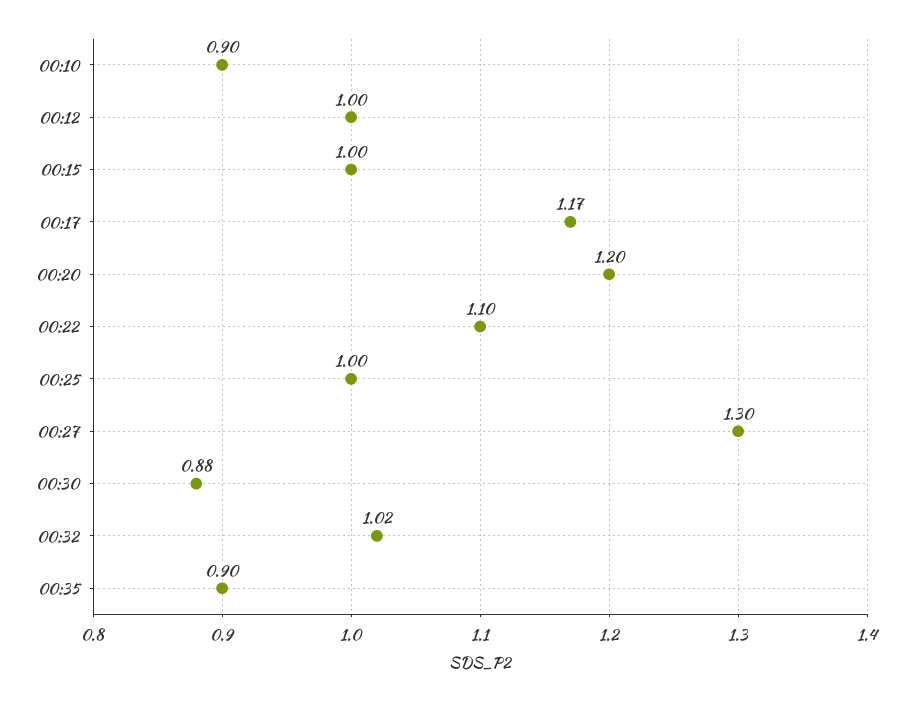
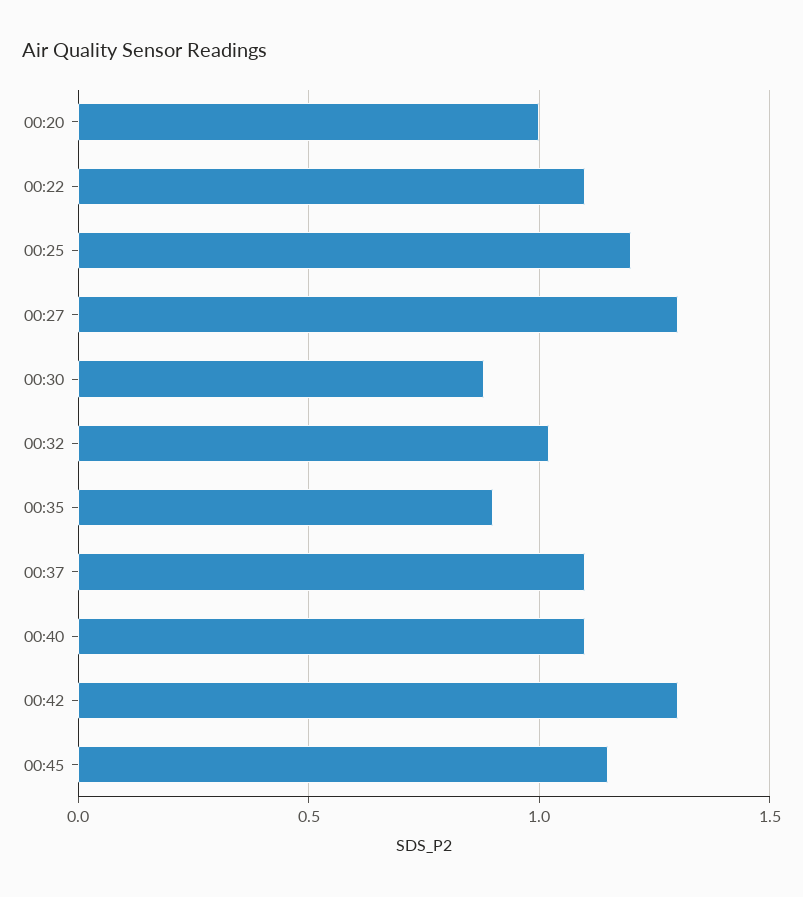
00:10: 0.9 -> none
00:12: 1 -> none
00:15: 1 -> none
00:17: 1.17 -> none
00:20: 1.2 -> 1
00:25: 1 -> 1.2
00:37: none -> 1.1
00:40: none -> 1.1
00:42: none -> 1.3
00:45: none -> 1.15

